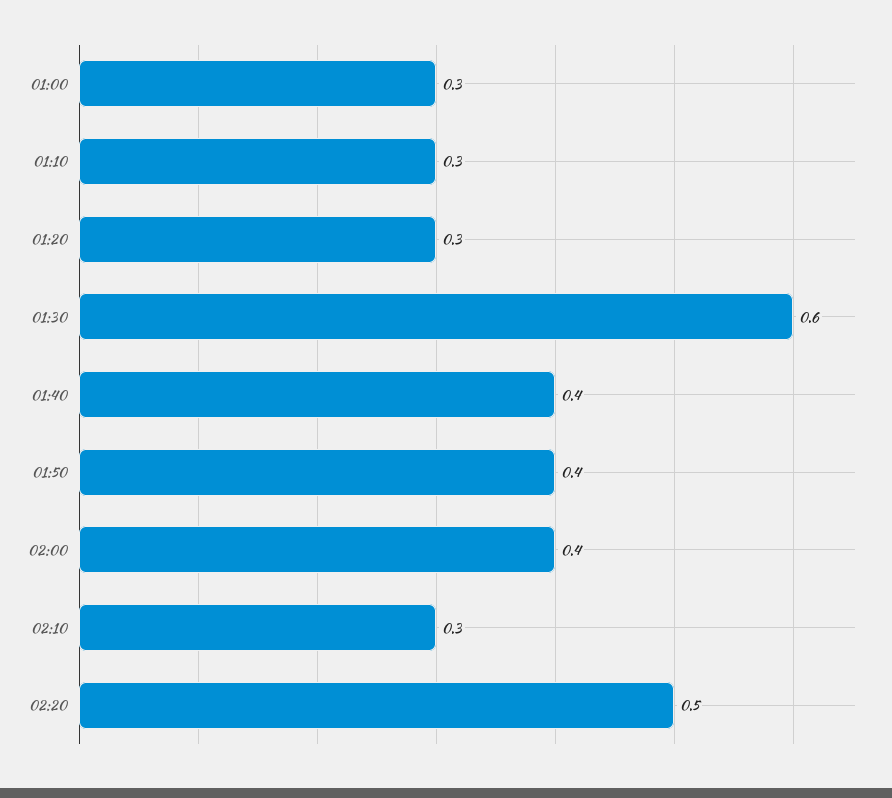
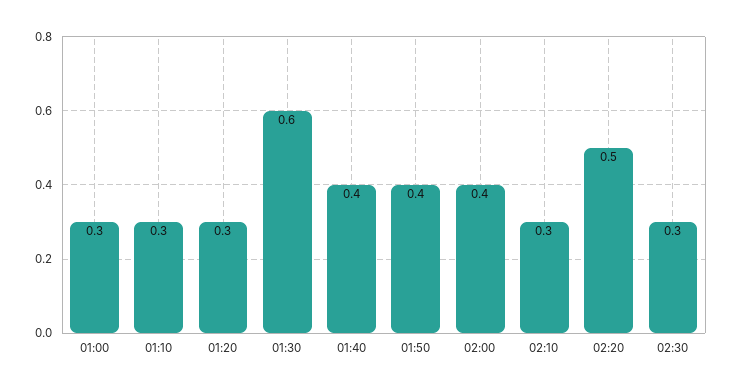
02:30: none -> 0.3

